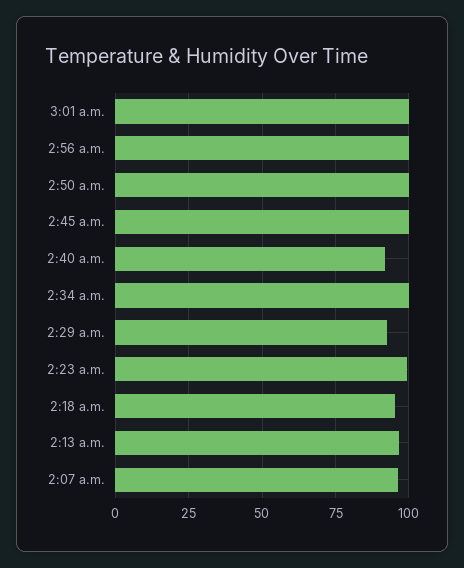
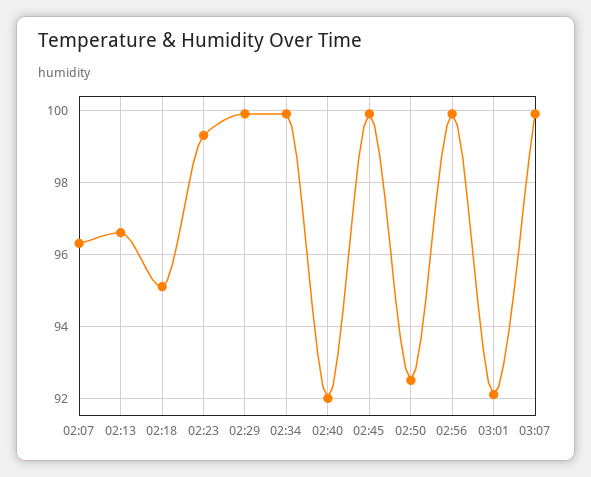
3:01 a.m.: 100 -> 92
2:50 a.m.: 100 -> 92.5
2:29 a.m.: 92.5 -> 100
03:07: none -> 100

